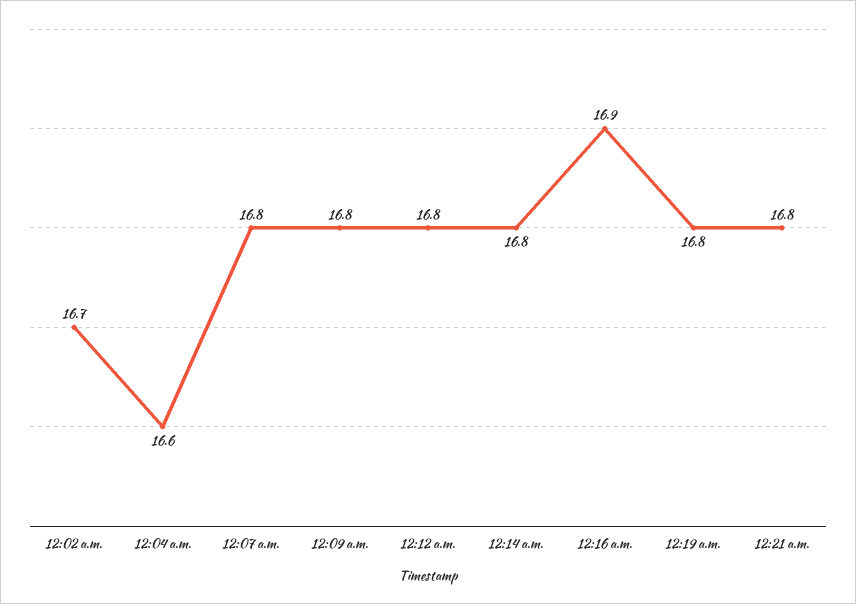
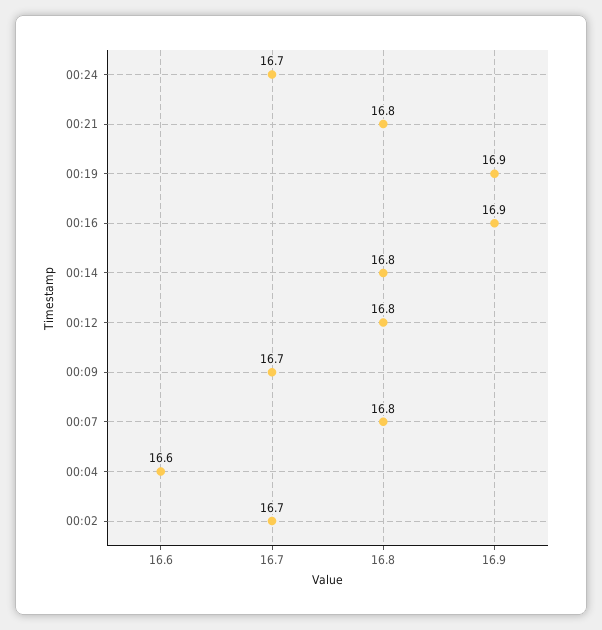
12:09 a.m.: 16.8 -> 16.7
12:19 a.m.: 16.8 -> 16.9
00:24: none -> 16.7

